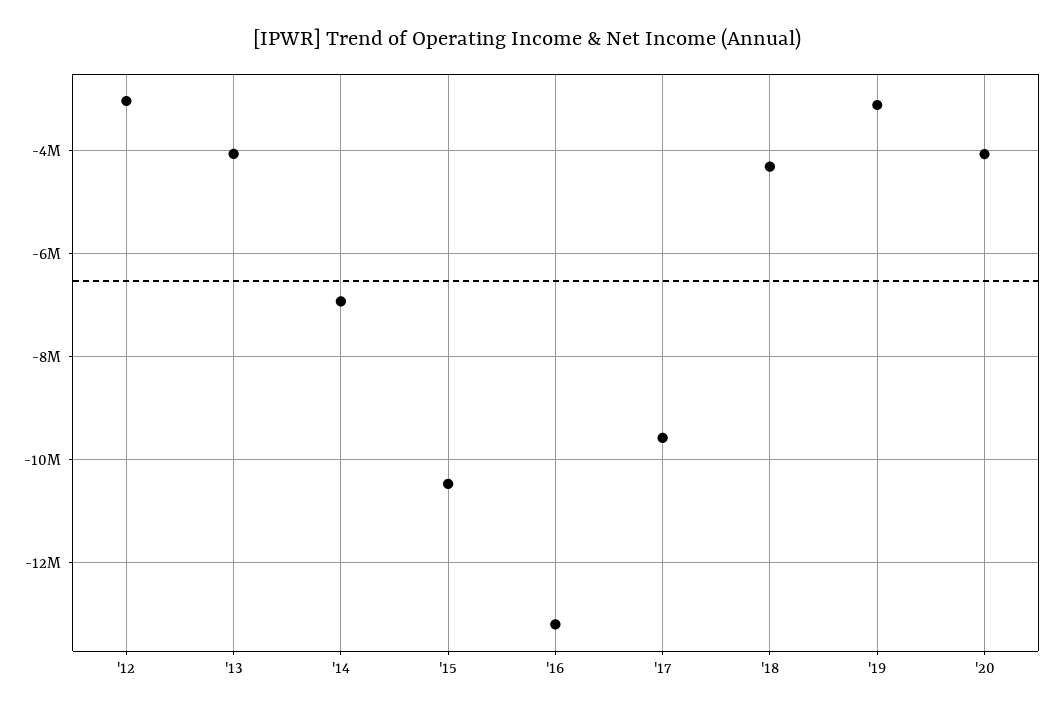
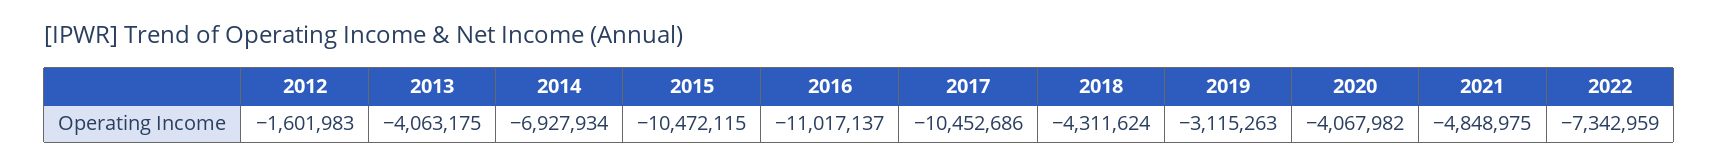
'12: -3000000 -> -1601983
'16: -13200000 -> -11017137
'17: -9600000 -> -10452686
2021: none -> -4848975
2022: none -> -7342959

